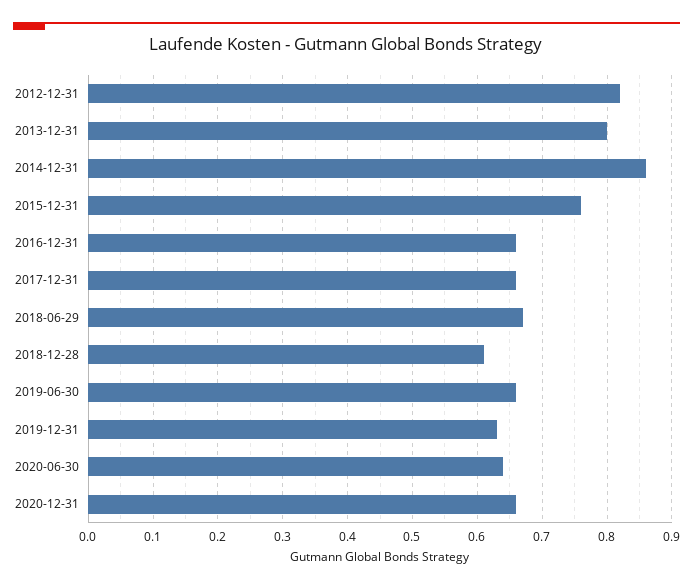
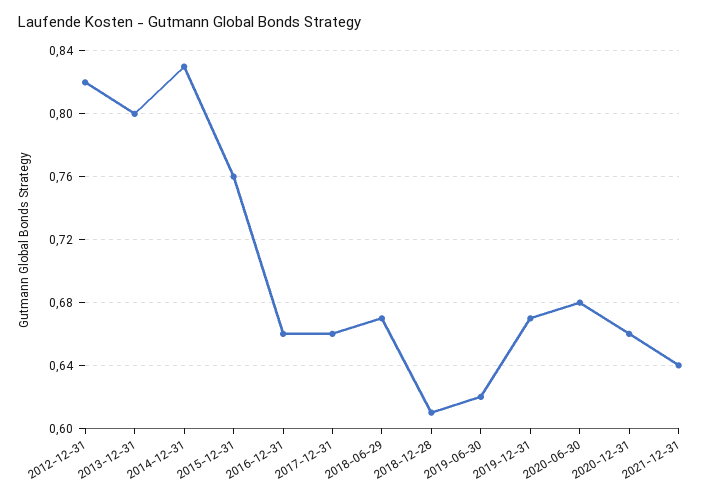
2014-12-31: 0.86 -> 0.83
2019-06-30: 0.66 -> 0.62
2019-12-31: 0.63 -> 0.67
2020-06-30: 0.64 -> 0.68
2021-12-31: none -> 0.64

